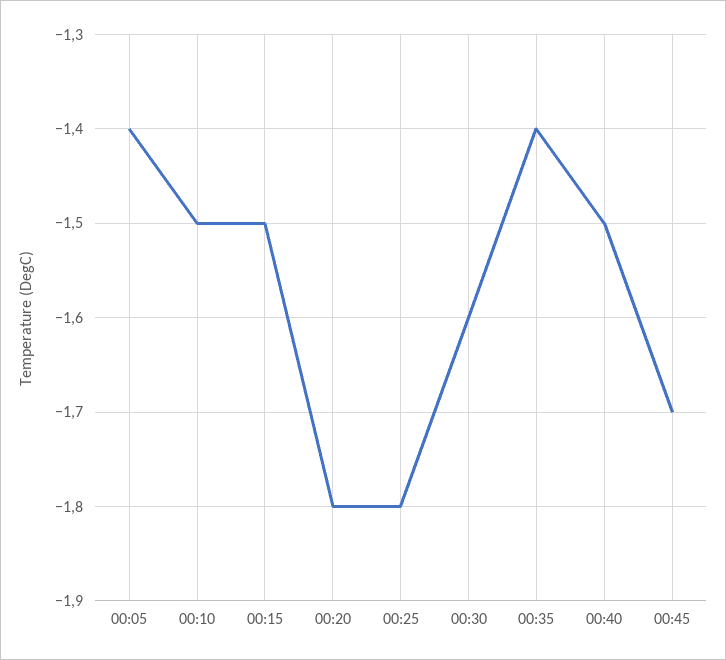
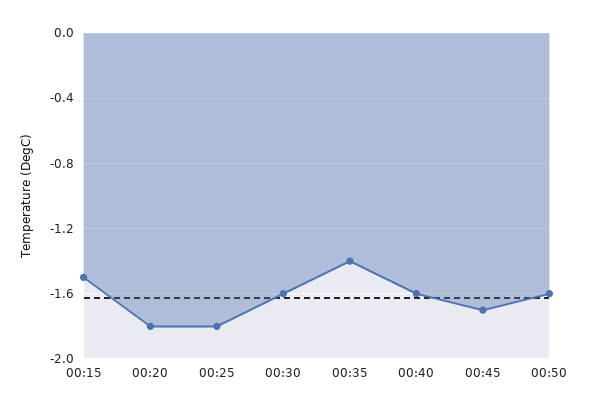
00:05: -1.4 -> none
00:10: -1.5 -> none
00:40: -1.5 -> -1.6
00:50: none -> -1.6

